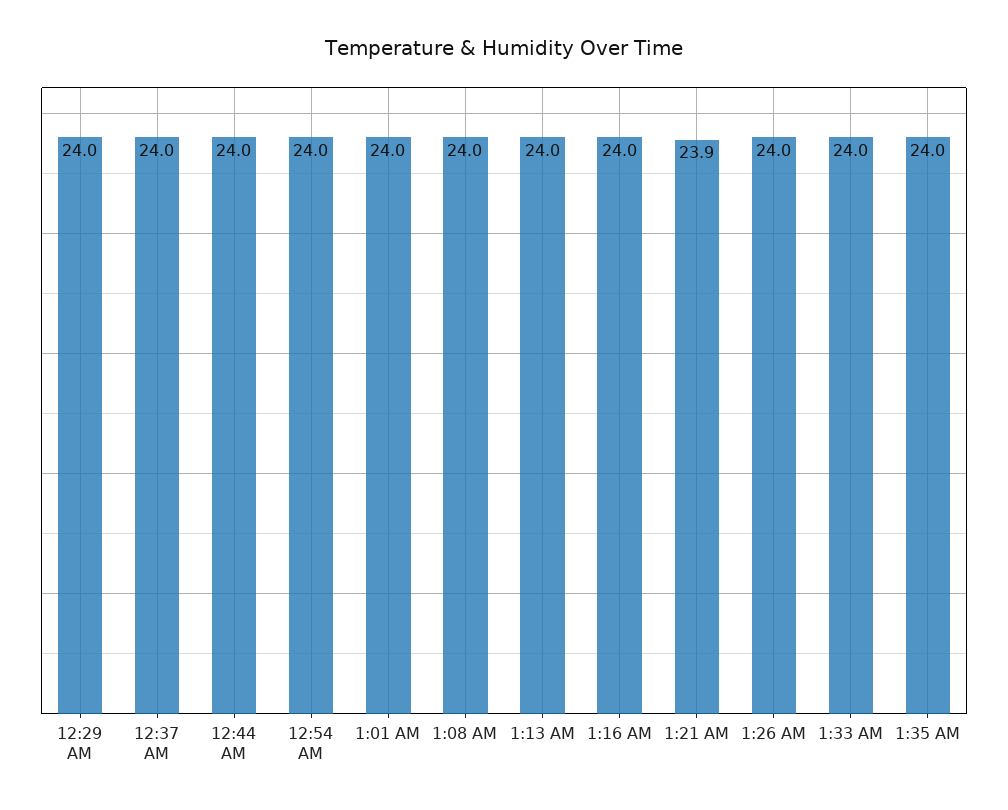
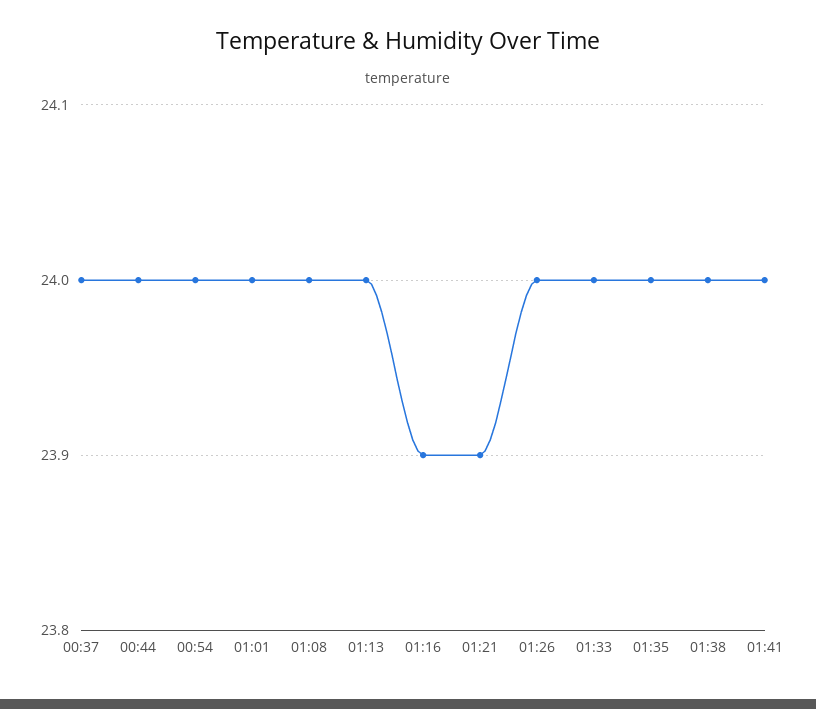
12:29 AM: 24 -> none
1:16 AM: 24 -> 23.9
01:38: none -> 24
01:41: none -> 24

